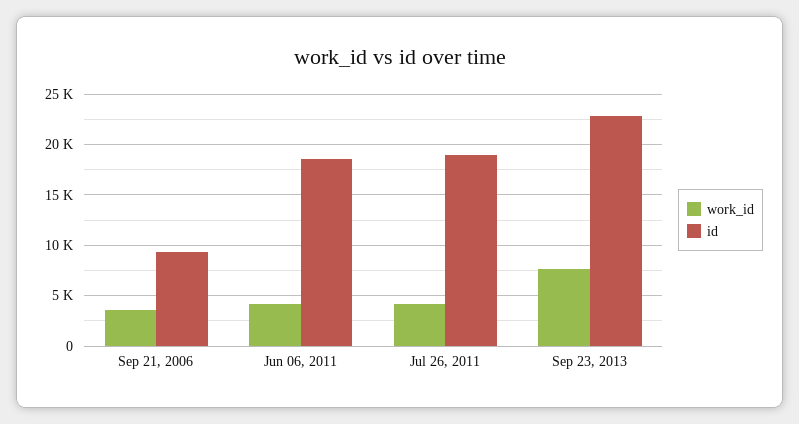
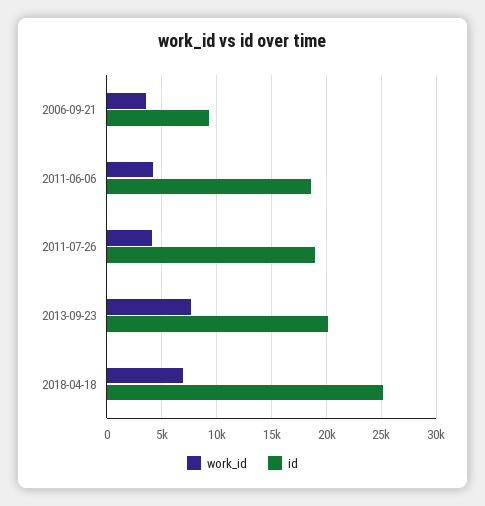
id, Sep 23, 2013: 23000 -> 20000
work_id, 2018-04-18: none -> 7000
id, 2018-04-18: none -> 25000

